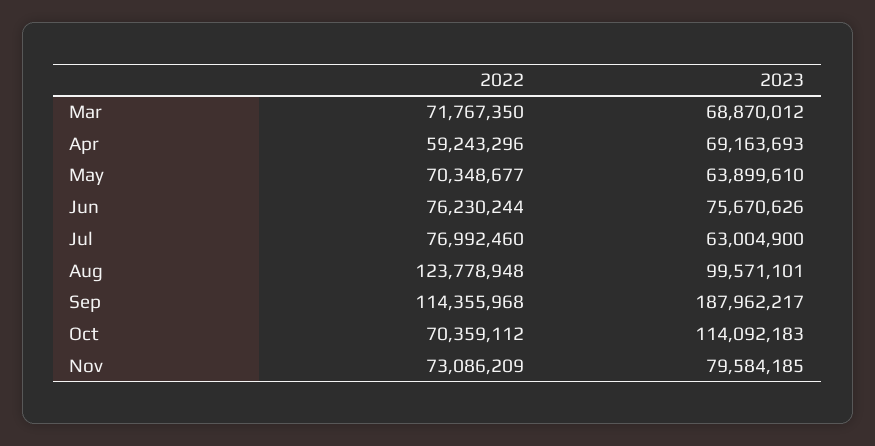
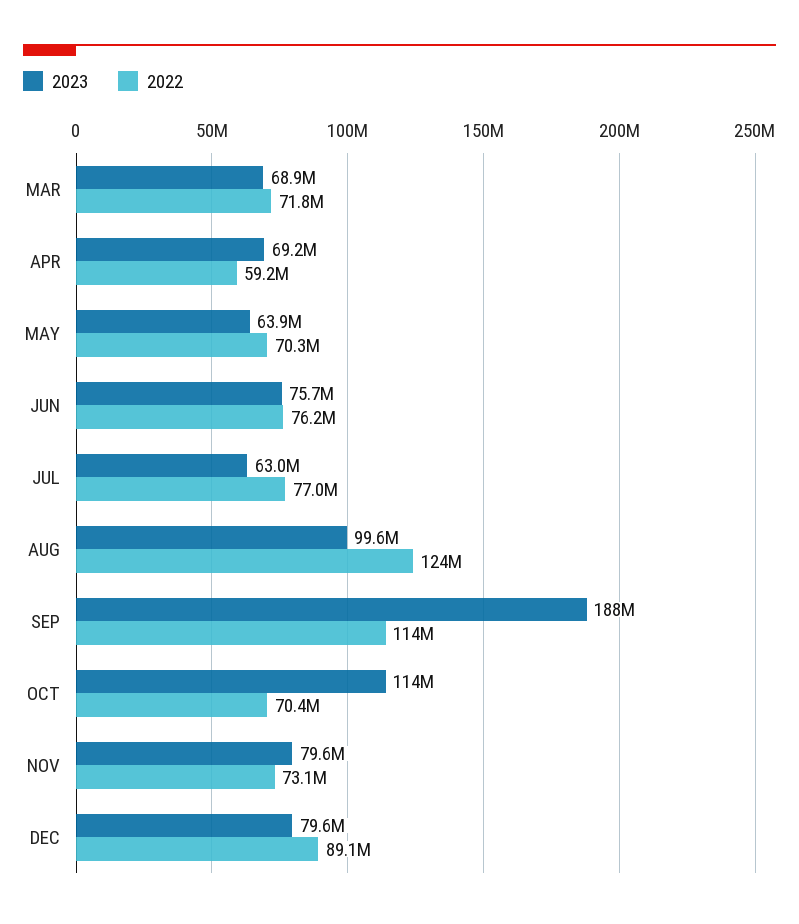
2023, DEC: none -> 79600000
2022, DEC: none -> 89100000

